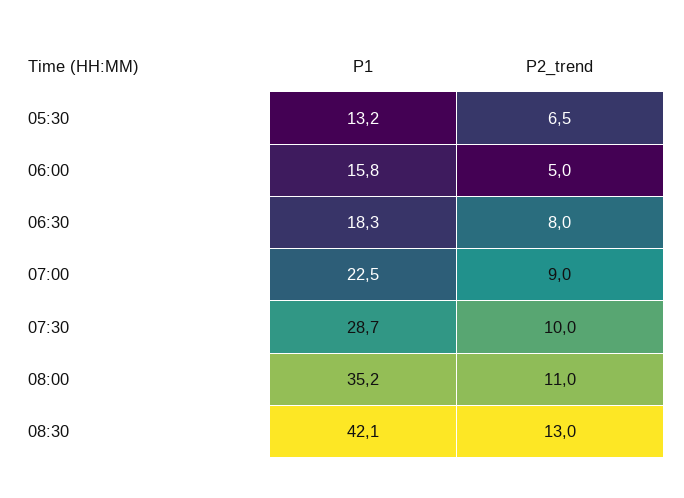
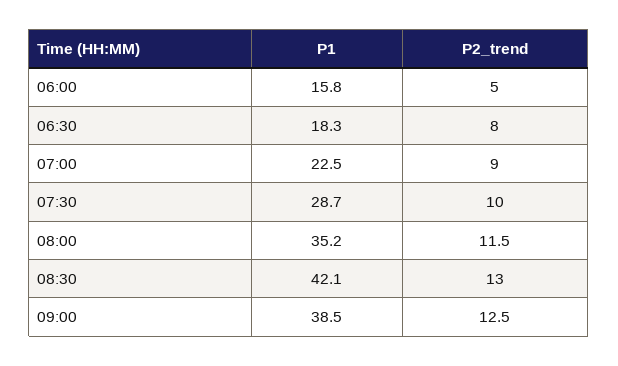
P1, 05:30: 13.2 -> none
P2_trend, 05:30: 6.5 -> none
P2_trend, 08:00: 11 -> 11.5
P1, 09:00: none -> 38.5
P2_trend, 09:00: none -> 12.5

